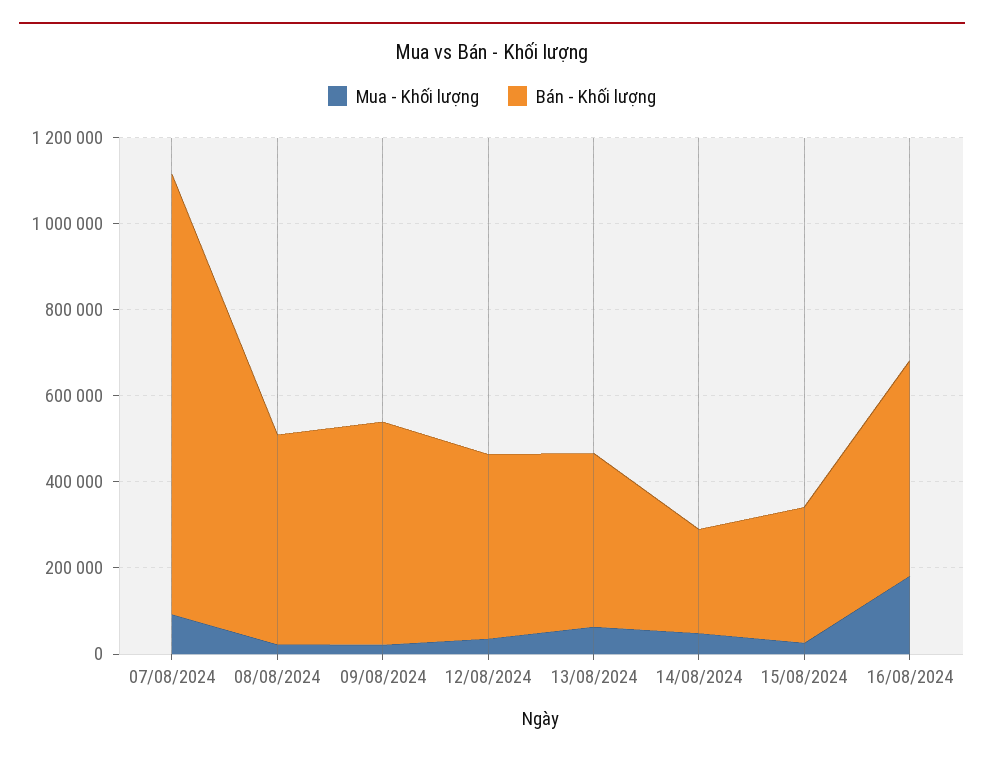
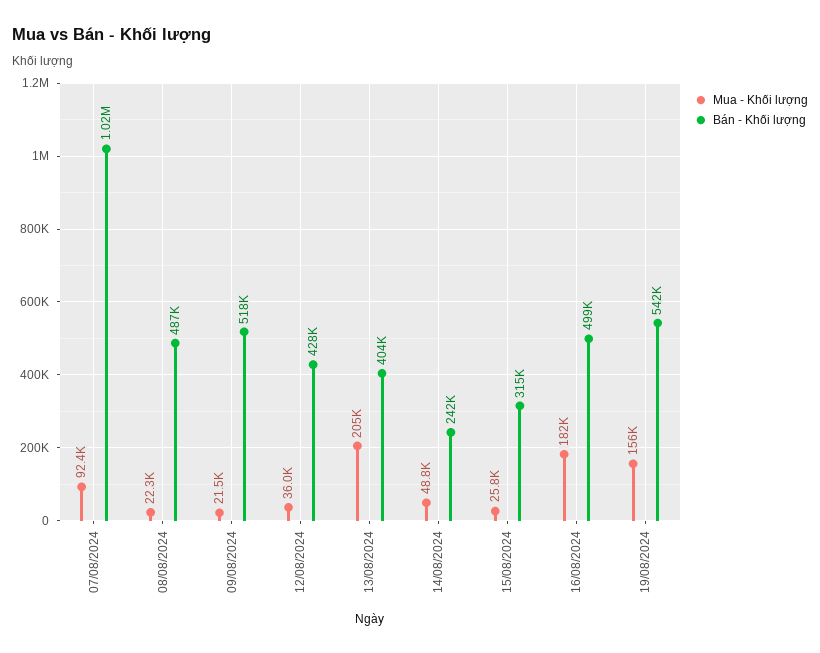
Mua - Khối lượng, 13/08/2024: 50000 -> 205000
Mua - Khối lượng, 19/08/2024: none -> 156000
Bán - Khối lượng, 19/08/2024: none -> 542000

